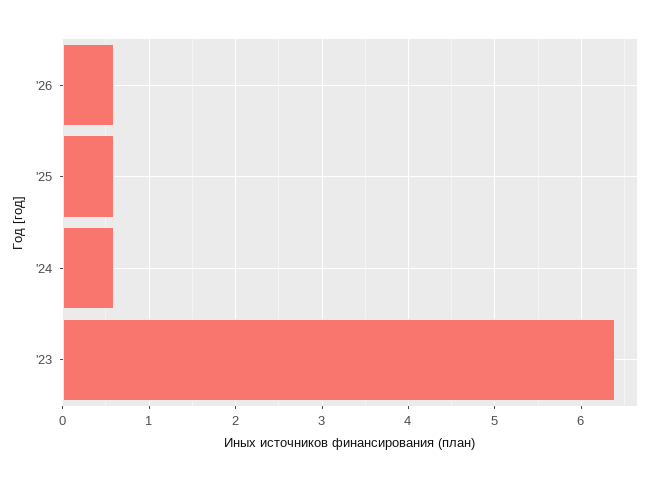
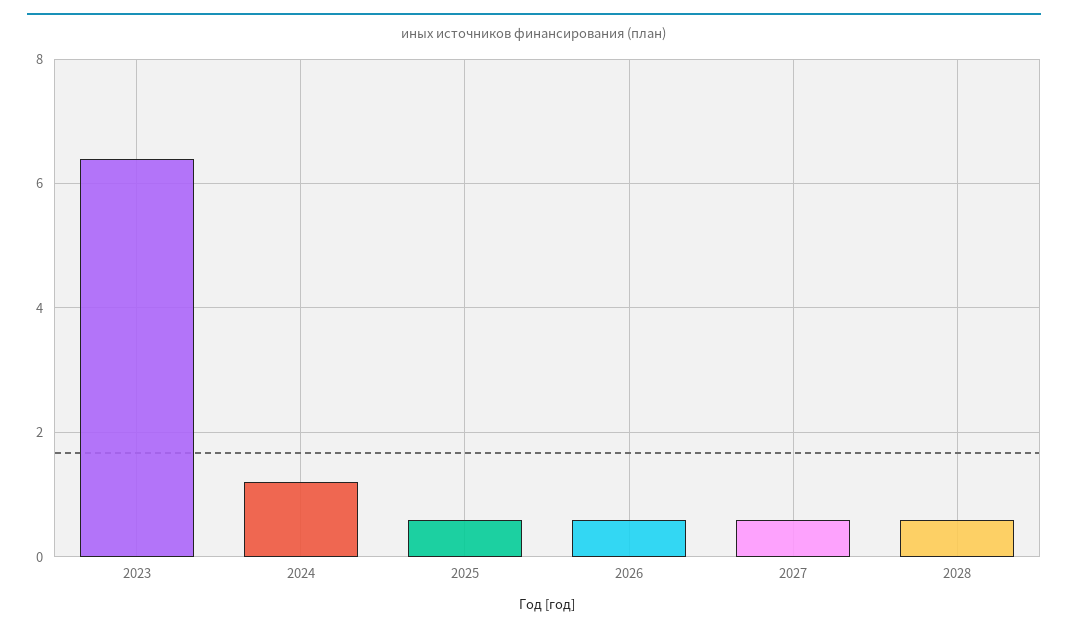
'24: 0.6 -> 1.2
2027: none -> 0.6
2028: none -> 0.6

